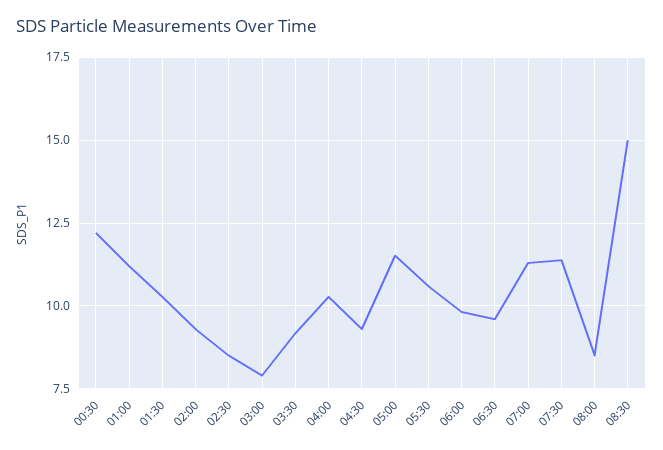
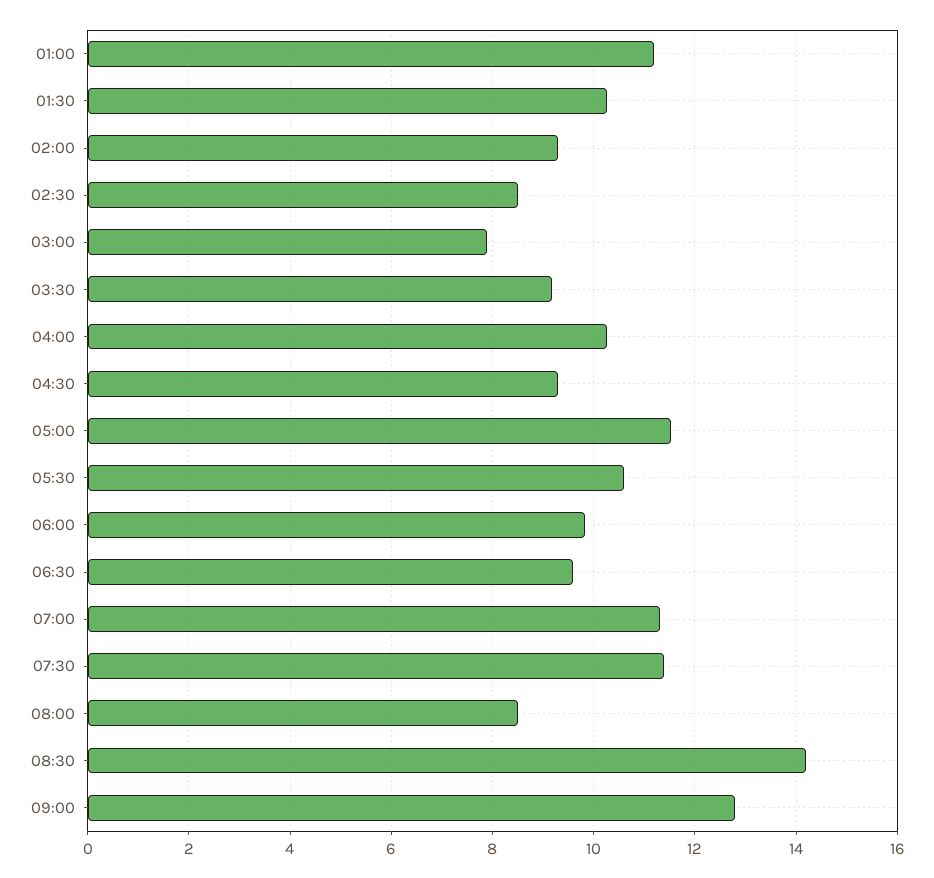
00:30: 12.25 -> none
08:30: 15 -> 14.2
09:00: none -> 12.8

